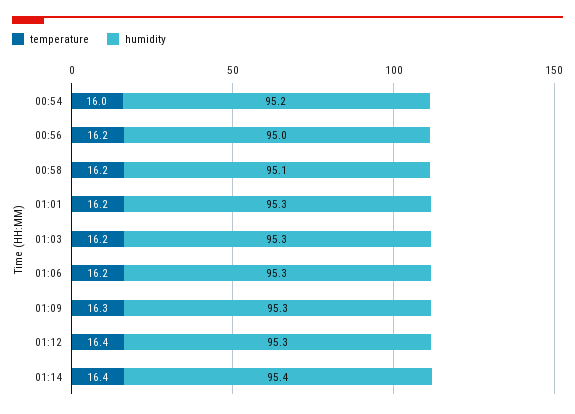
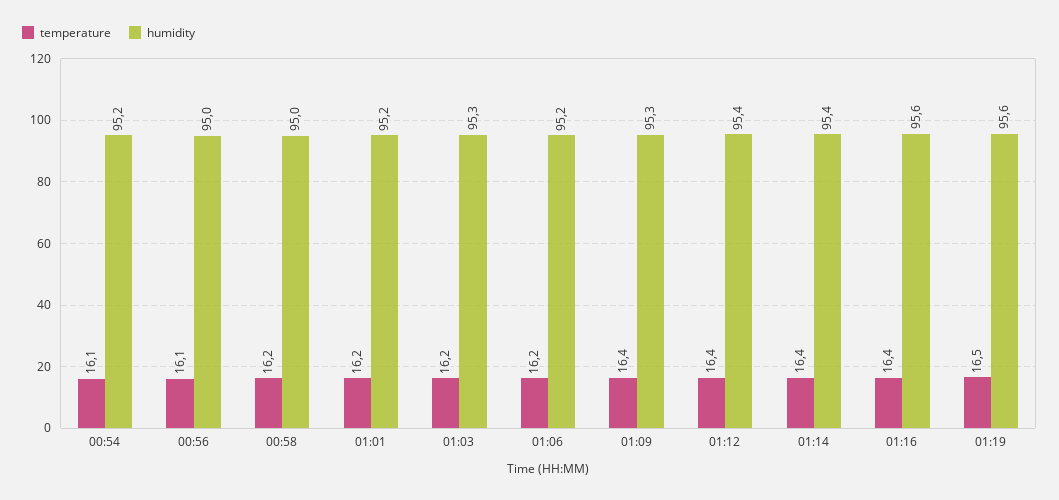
temperature, 00:54: 16 -> 16.1
temperature, 00:56: 16.2 -> 16.1
humidity, 00:58: 95.1 -> 95
humidity, 01:01: 95.3 -> 95.2
humidity, 01:06: 95.3 -> 95.2
temperature, 01:09: 16.3 -> 16.4
humidity, 01:12: 95.3 -> 95.4
temperature, 01:16: none -> 16.4
humidity, 01:16: none -> 95.6
temperature, 01:19: none -> 16.5
humidity, 01:19: none -> 95.6

